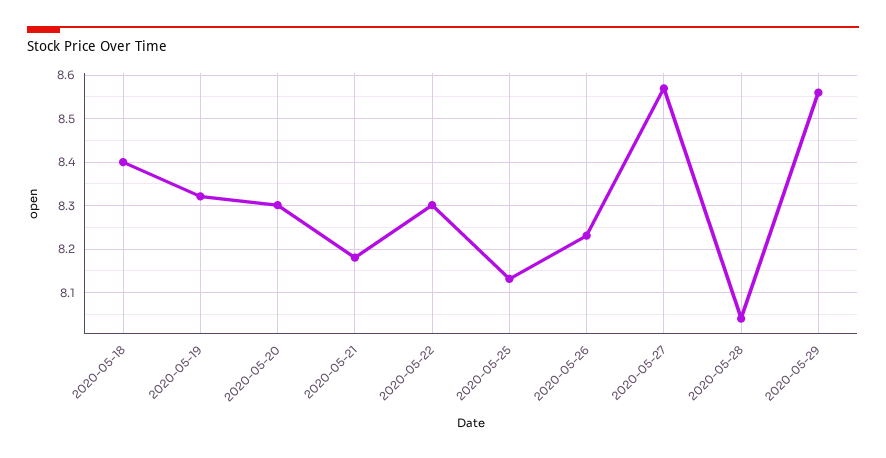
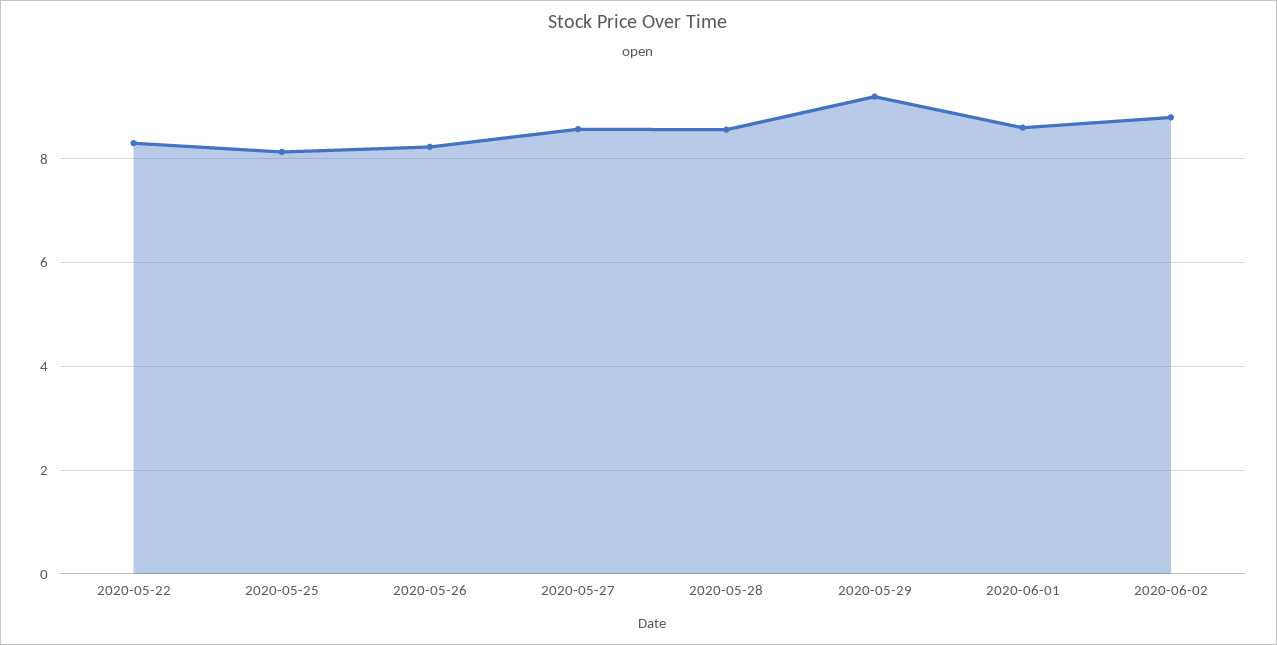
2020-05-18: 8.4 -> none
2020-05-19: 8.32 -> none
2020-05-20: 8.3 -> none
2020-05-21: 8.18 -> none
2020-05-28: 8.04 -> 8.6
2020-05-29: 8.56 -> 9.2
2020-06-01: none -> 8.6
2020-06-02: none -> 8.8

